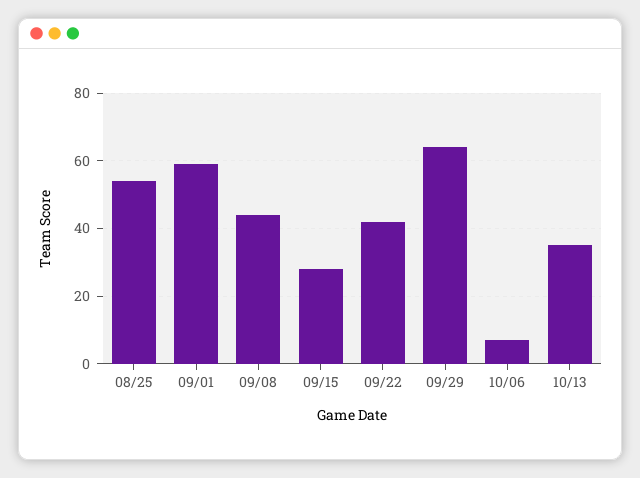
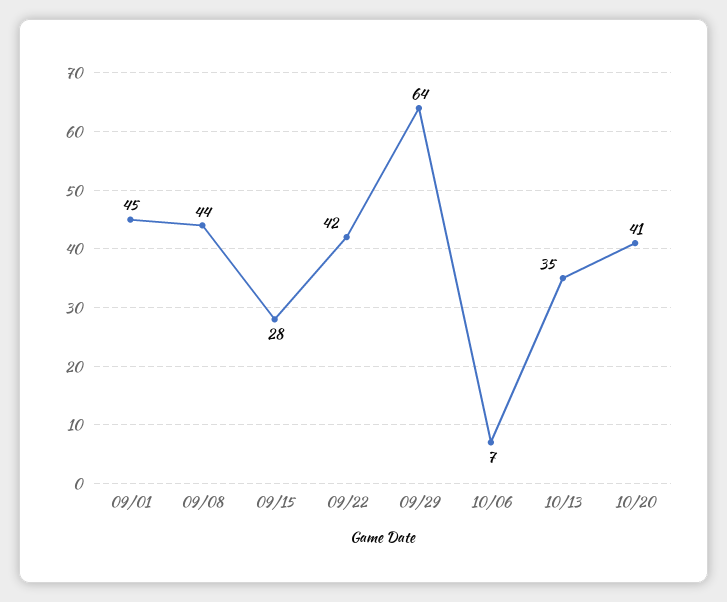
08/25: 55 -> none
09/01: 60 -> 45
10/20: none -> 41

